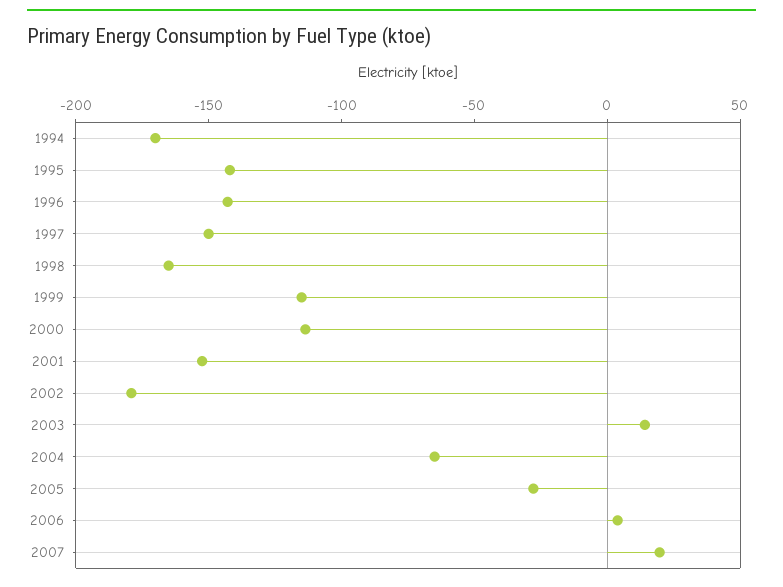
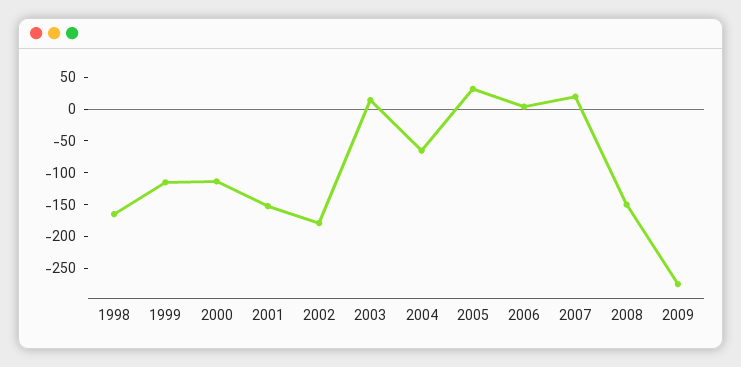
1994: -170 -> none
1995: -140 -> none
1996: -140 -> none
1997: -150 -> none
2005: -30 -> 25
2008: none -> -150
2009: none -> -275

